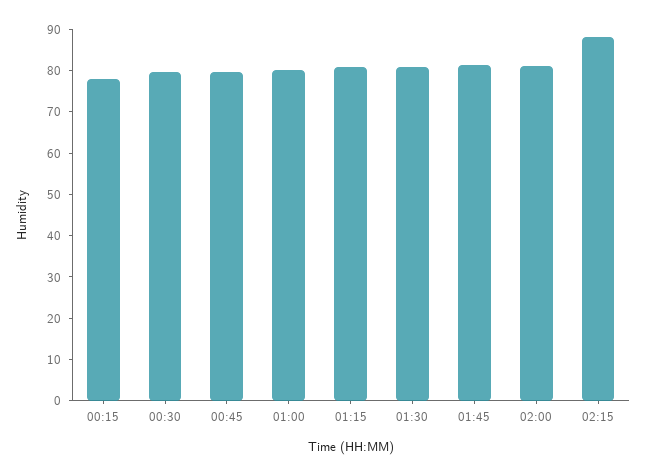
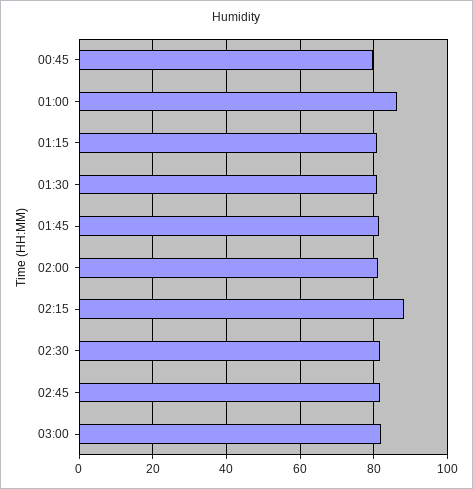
00:15: 78 -> none
00:30: 80 -> none
01:00: 80 -> 86
02:30: none -> 82
02:45: none -> 82
03:00: none -> 82

